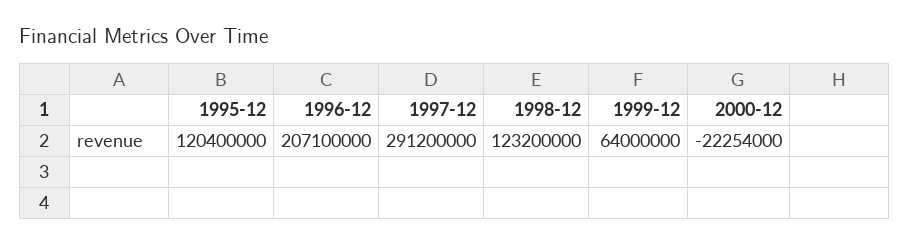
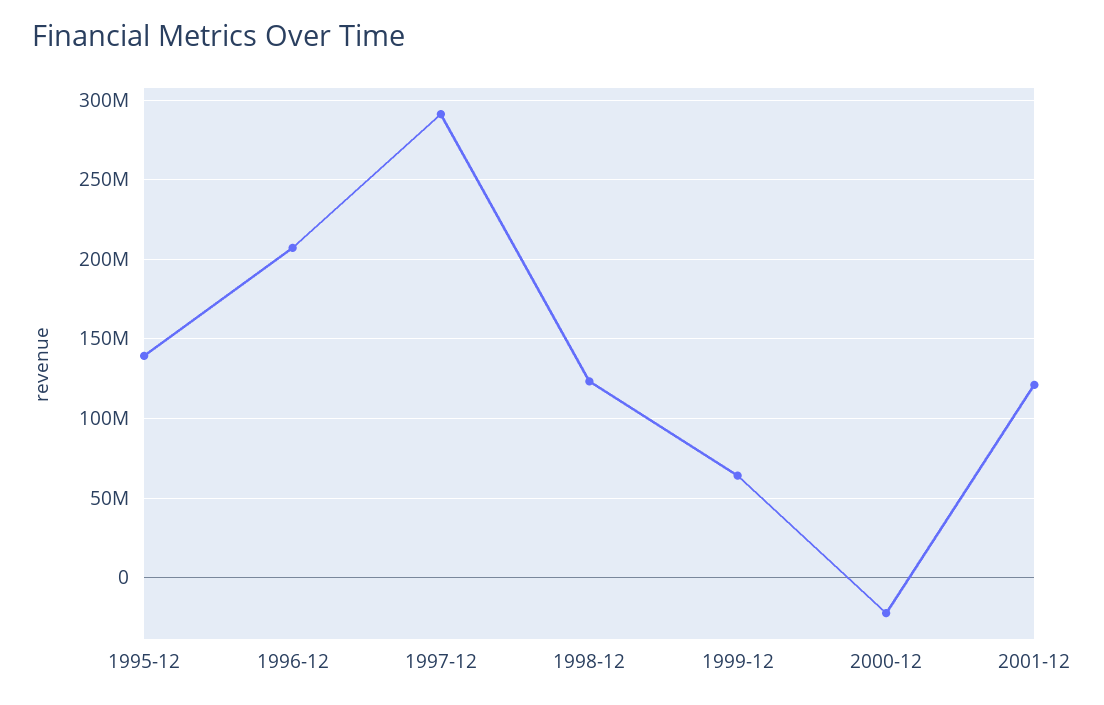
1995-12: 120400000 -> 140000000
2001-12: none -> 120000000

